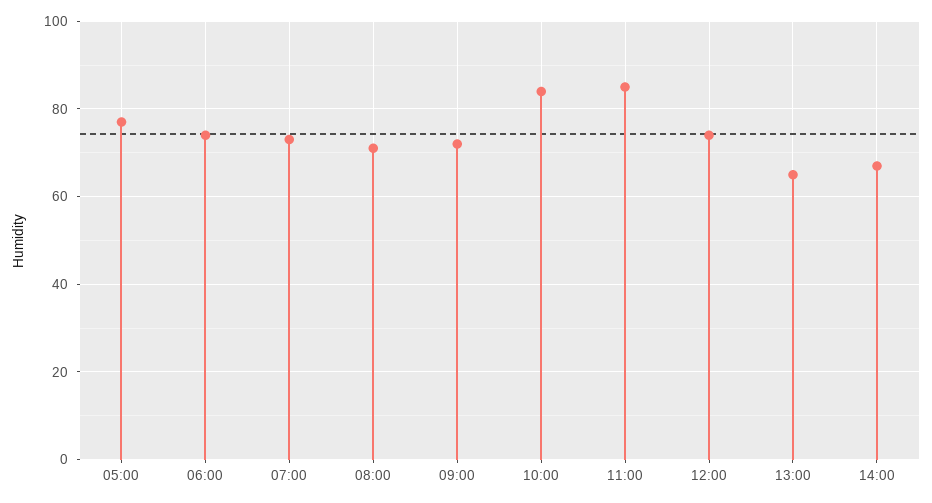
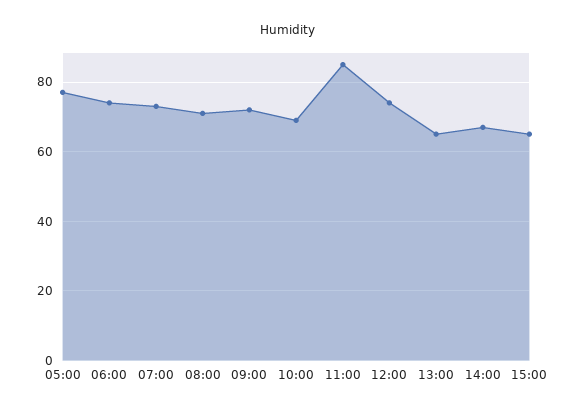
10:00: 85 -> 70
15:00: none -> 65

